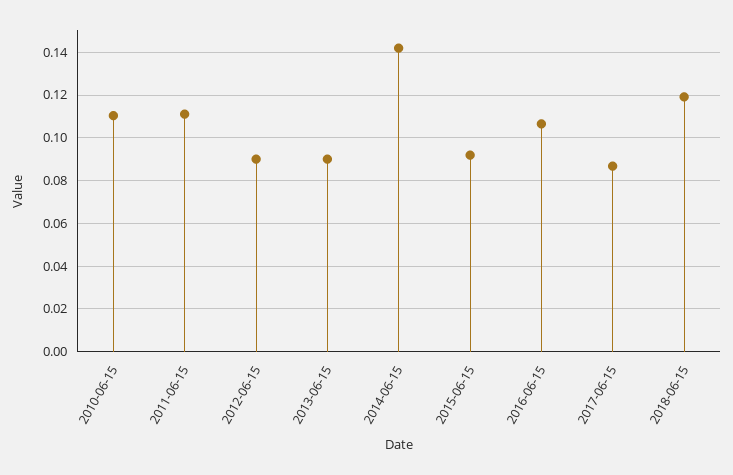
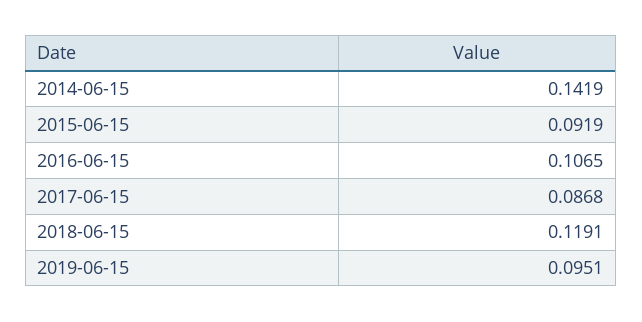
2010-06-15: 0.11 -> none
2011-06-15: 0.11 -> none
2012-06-15: 0.09 -> none
2013-06-15: 0.09 -> none
2019-06-15: none -> 0.0951

